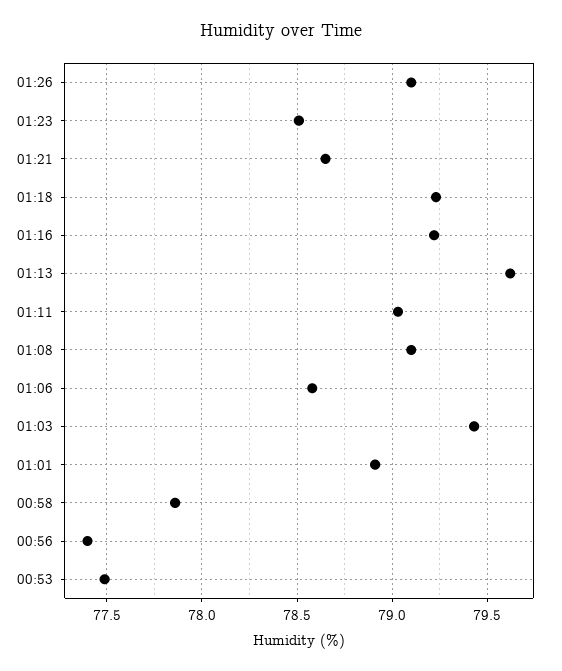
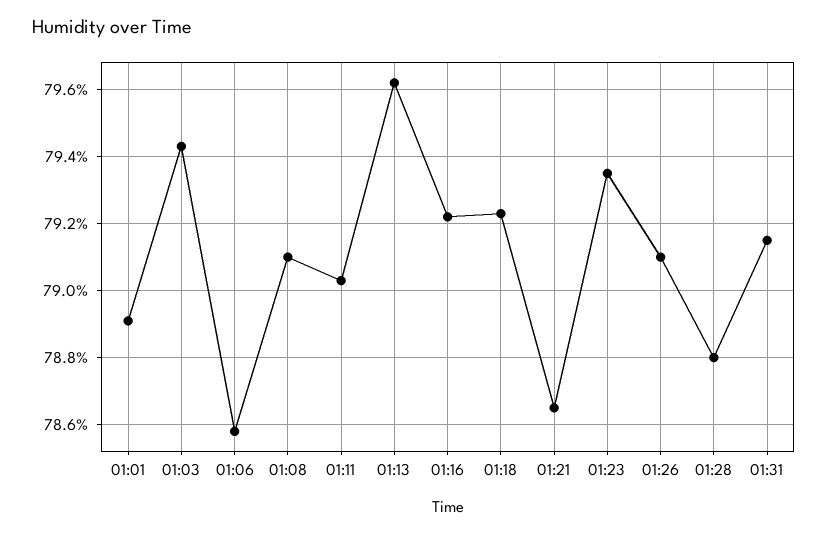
01:23: 78.5 -> 79.35
00:58: 77.85 -> none
00:56: 77.4 -> none
00:53: 77.5 -> none
01:28: none -> 78.8
01:31: none -> 79.15

